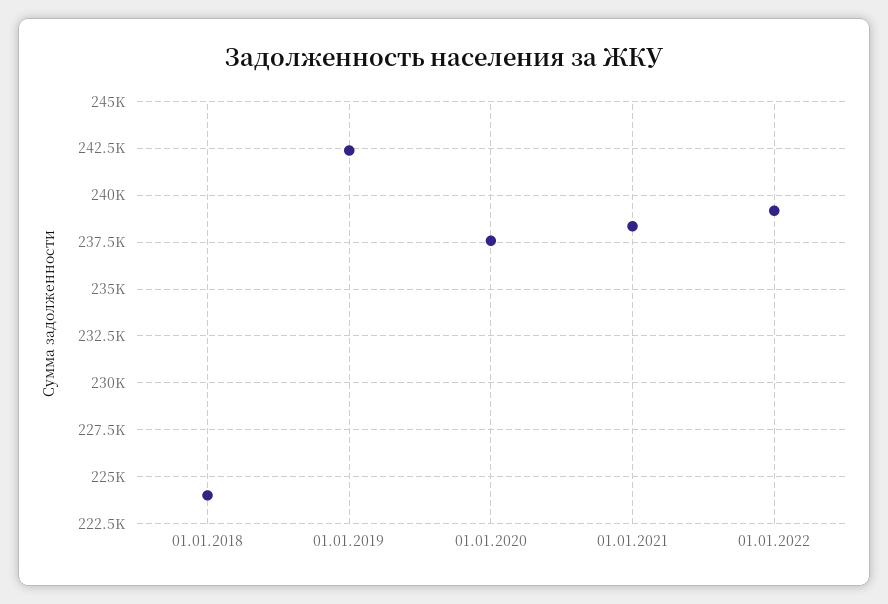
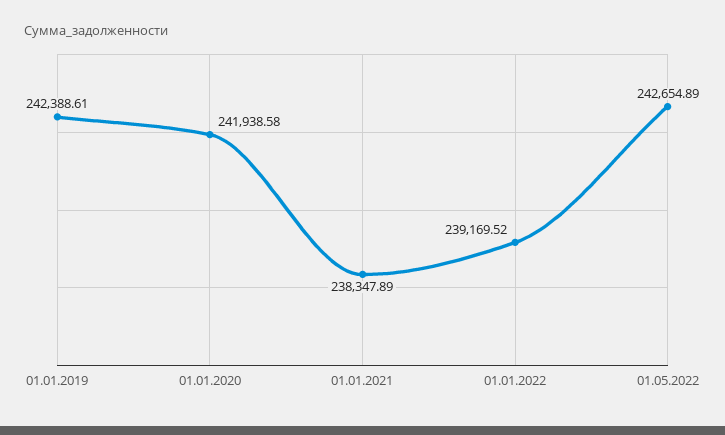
01.01.2018: 224000 -> none
01.01.2020: 237500 -> 241938.58
01.05.2022: none -> 242654.89

